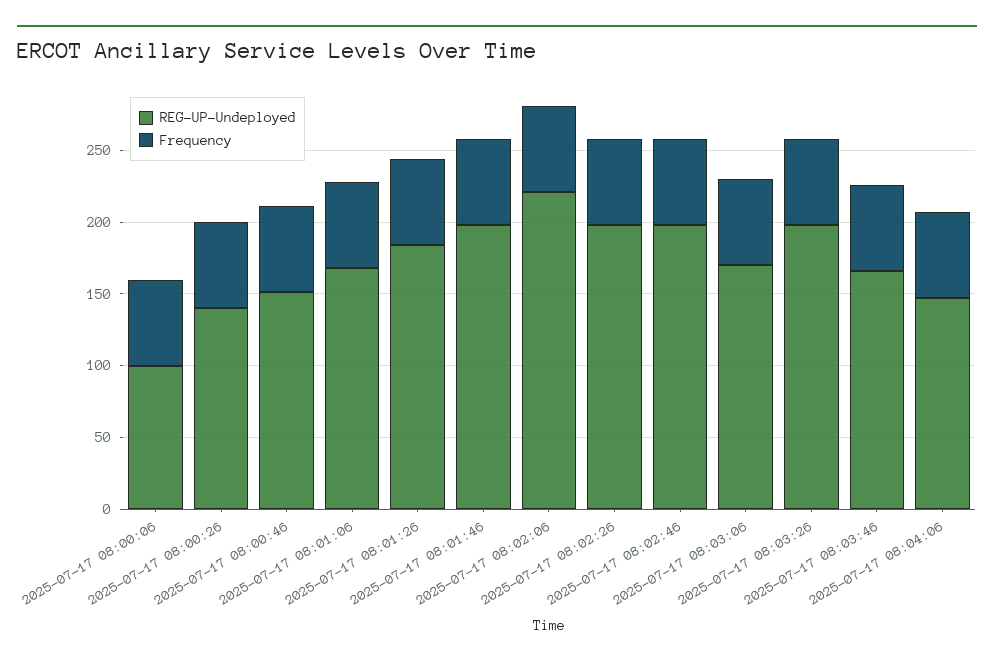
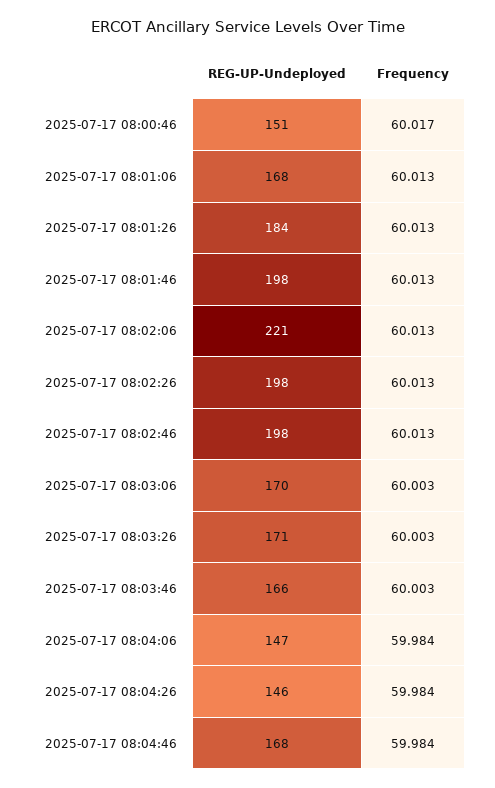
REG-UP-Undeployed, 2025-07-17 08:00:06: 100 -> none
Frequency, 2025-07-17 08:00:06: 60 -> none
REG-UP-Undeployed, 2025-07-17 08:00:26: 140 -> none
Frequency, 2025-07-17 08:00:26: 60 -> none
REG-UP-Undeployed, 2025-07-17 08:03:26: 200 -> 171
REG-UP-Undeployed, 2025-07-17 08:04:26: none -> 146
Frequency, 2025-07-17 08:04:26: none -> 59.984
REG-UP-Undeployed, 2025-07-17 08:04:46: none -> 168
Frequency, 2025-07-17 08:04:46: none -> 59.984

